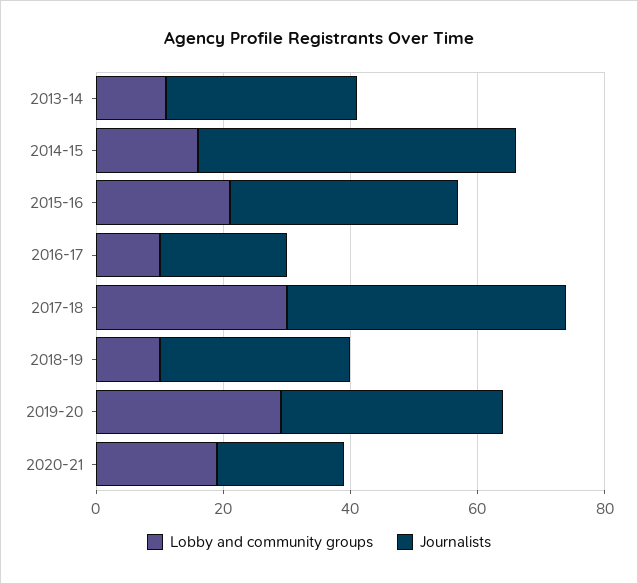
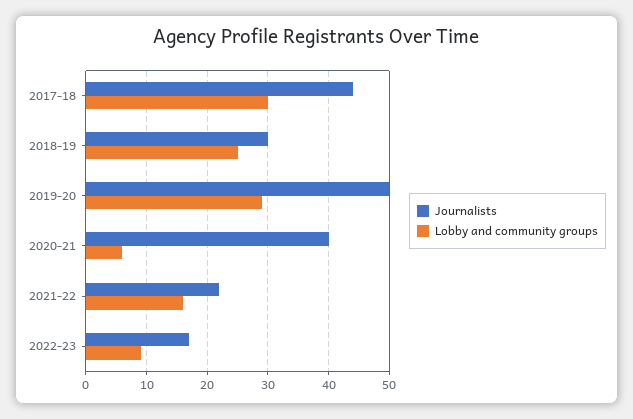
Lobby and community groups, 2013-14: 10 -> none
Journalists, 2013-14: 30 -> none
Lobby and community groups, 2014-15: 15 -> none
Journalists, 2014-15: 50 -> none
Lobby and community groups, 2015-16: 20 -> none
Journalists, 2015-16: 35 -> none
Lobby and community groups, 2016-17: 10 -> none
Journalists, 2016-17: 20 -> none
Lobby and community groups, 2018-19: 10 -> 25
Journalists, 2019-20: 35 -> 50
Lobby and community groups, 2020-21: 20 -> 6
Journalists, 2020-21: 20 -> 40
Journalists, 2021-22: none -> 22
Lobby and community groups, 2021-22: none -> 16
Journalists, 2022-23: none -> 17
Lobby and community groups, 2022-23: none -> 9

